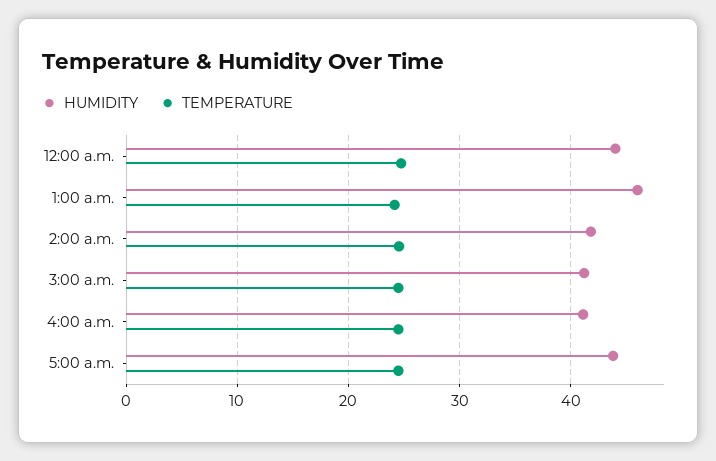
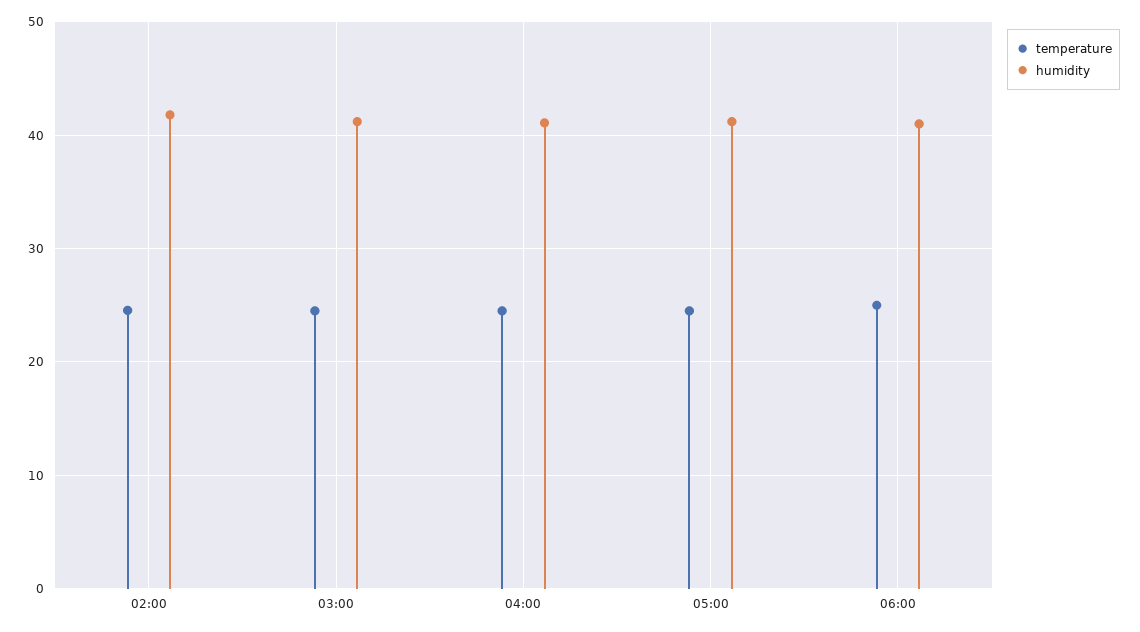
HUMIDITY, 12:00 a.m.: 44 -> none
TEMPERATURE, 12:00 a.m.: 25 -> none
HUMIDITY, 1:00 a.m.: 46 -> none
TEMPERATURE, 1:00 a.m.: 24 -> none
HUMIDITY, 5:00 a.m.: 44 -> 41
TEMPERATURE, 06:00: none -> 25
HUMIDITY, 06:00: none -> 41

